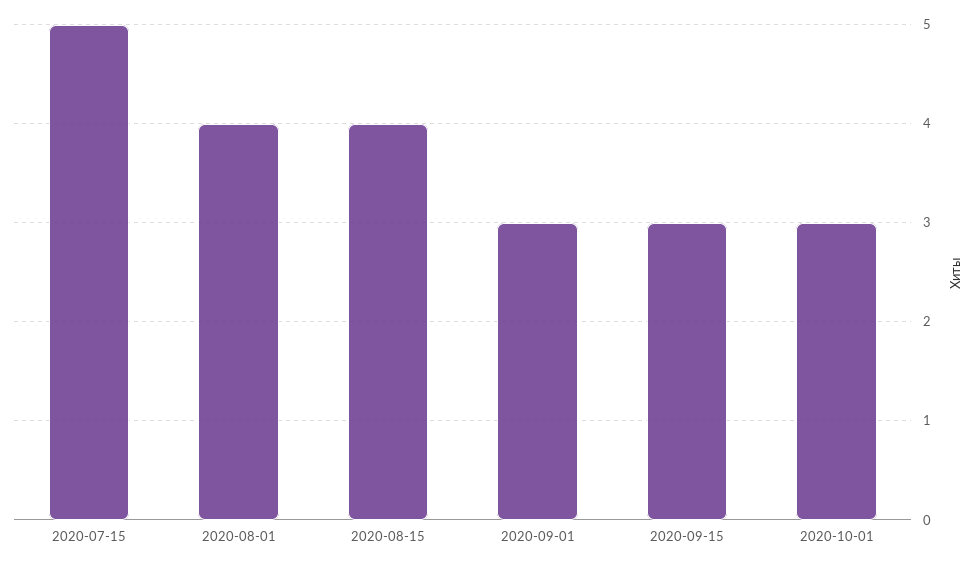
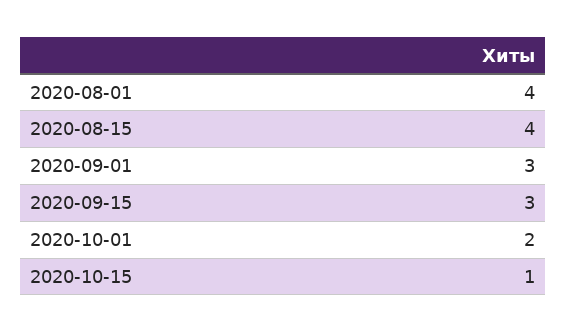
2020-07-15: 5 -> none
2020-10-01: 3 -> 2
2020-10-15: none -> 1

